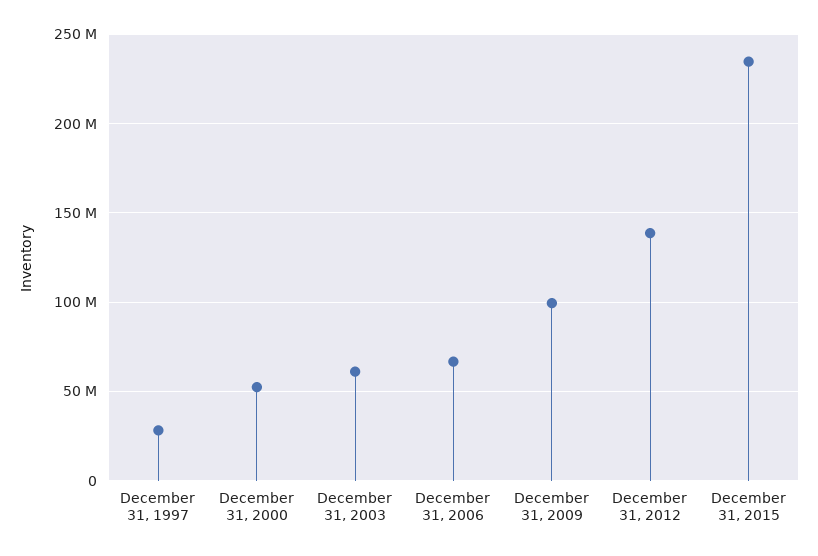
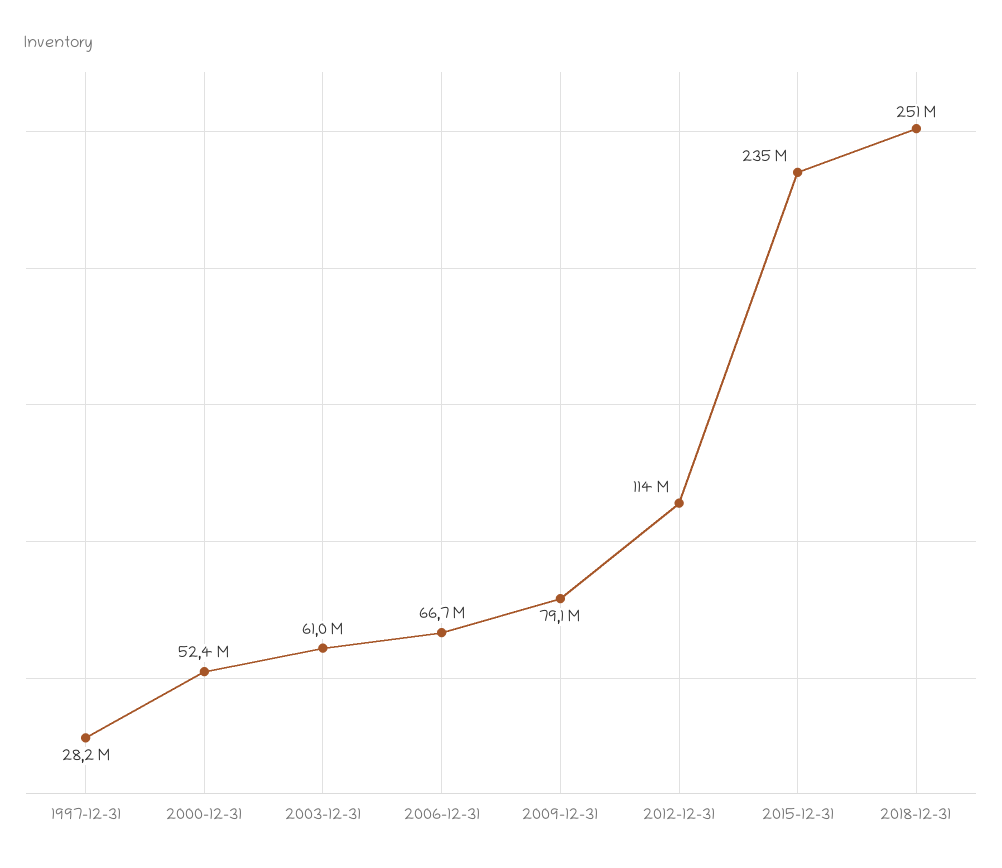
December 31, 2009: 100000000 -> 79100000
December 31, 2012: 140000000 -> 114000000
2018-12-31: none -> 251000000

